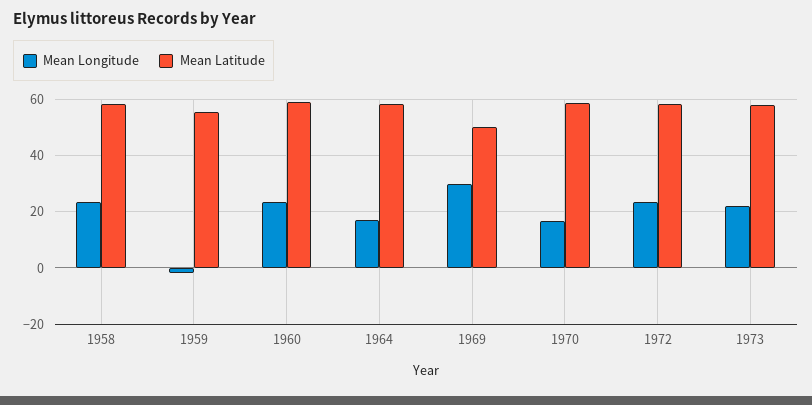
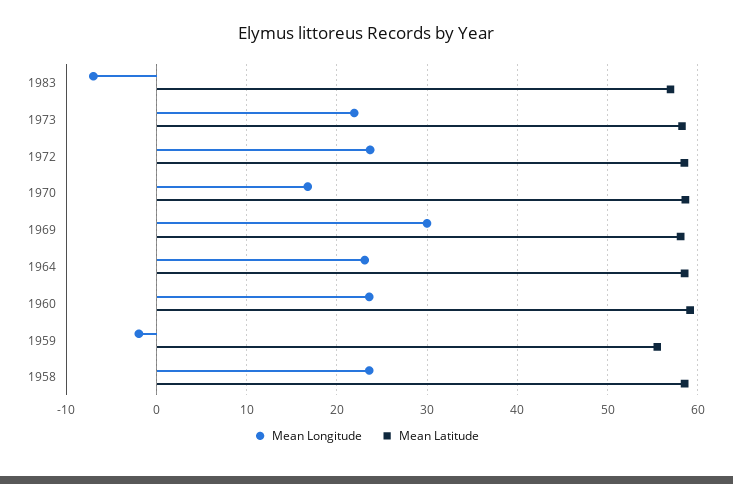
Mean Longitude, 1964: 17.5 -> 23
Mean Latitude, 1969: 50 -> 58
Mean Longitude, 1983: none -> -7
Mean Latitude, 1983: none -> 57

